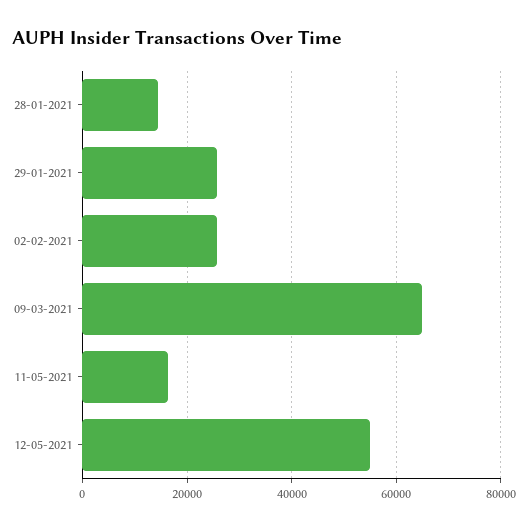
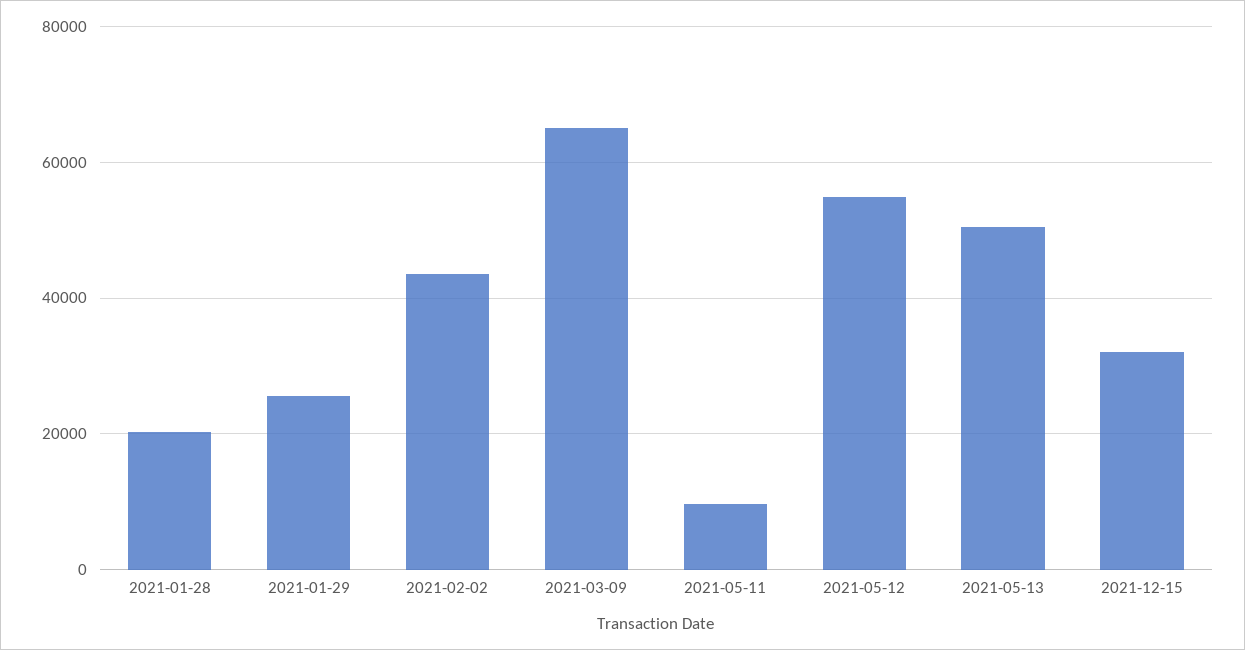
28-01-2021: 14000 -> 20000
02-02-2021: 26000 -> 44000
11-05-2021: 16000 -> 10000
2021-05-13: none -> 50000
2021-12-15: none -> 32000

